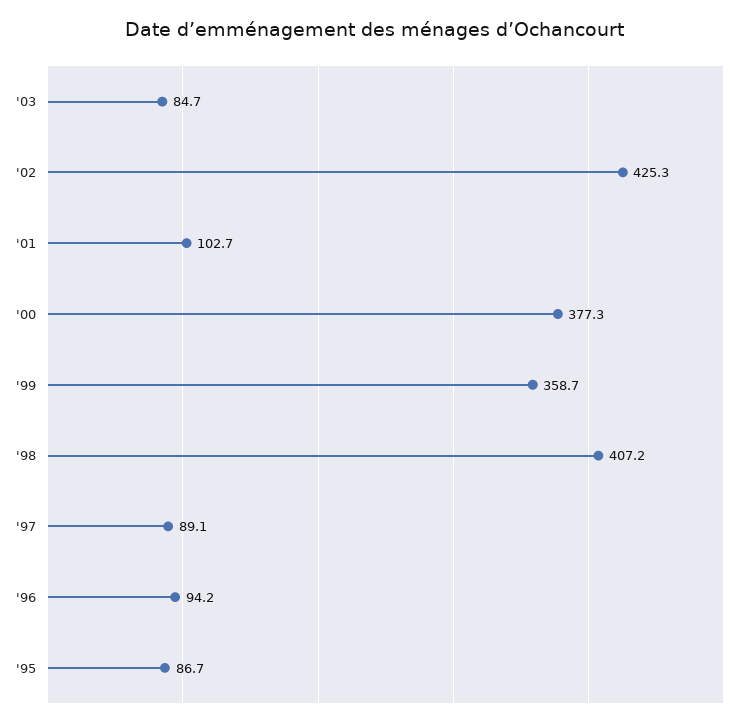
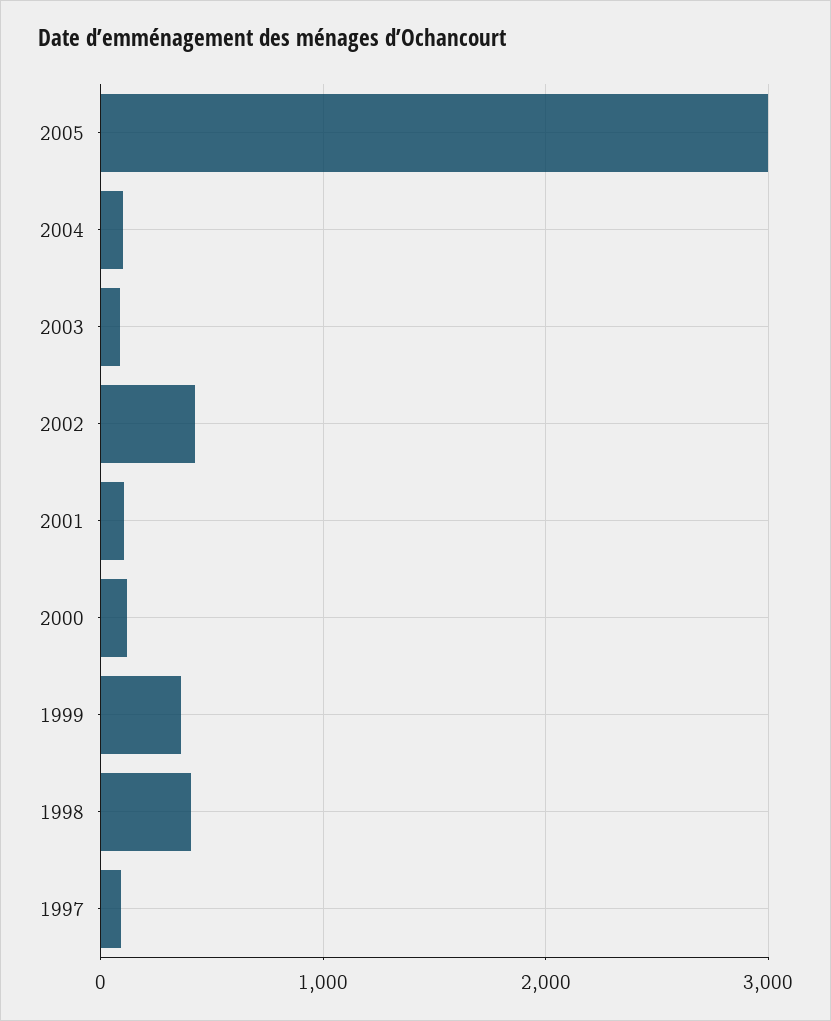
'00: 377.3 -> 100
'96: 94.2 -> none
'95: 86.7 -> none
2005: none -> 3000
2004: none -> 100

